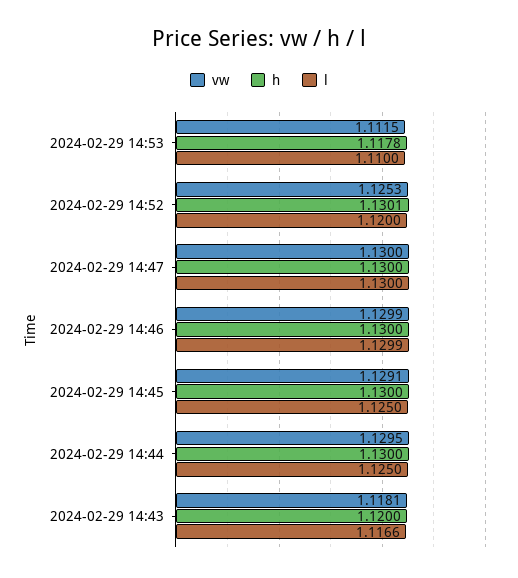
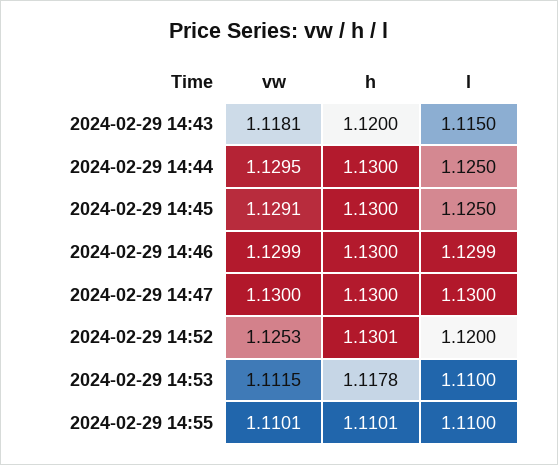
l, 2024-02-29 14:43: 1.1166 -> 1.115
vw, 2024-02-29 14:55: none -> 1.1101
h, 2024-02-29 14:55: none -> 1.1101
l, 2024-02-29 14:55: none -> 1.11

